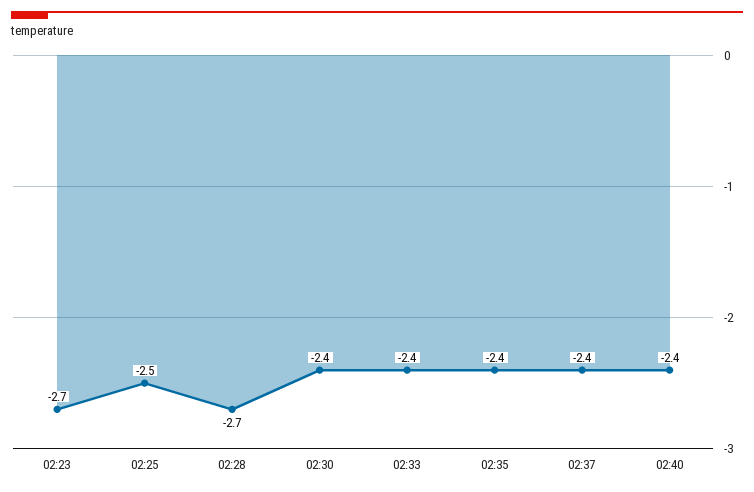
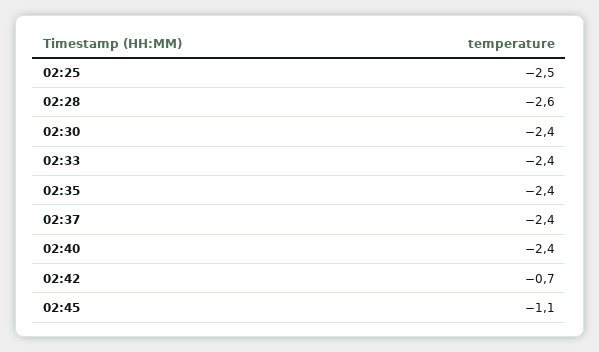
02:23: -2.7 -> none
02:28: -2.7 -> -2.6
02:42: none -> -0.7
02:45: none -> -1.1

